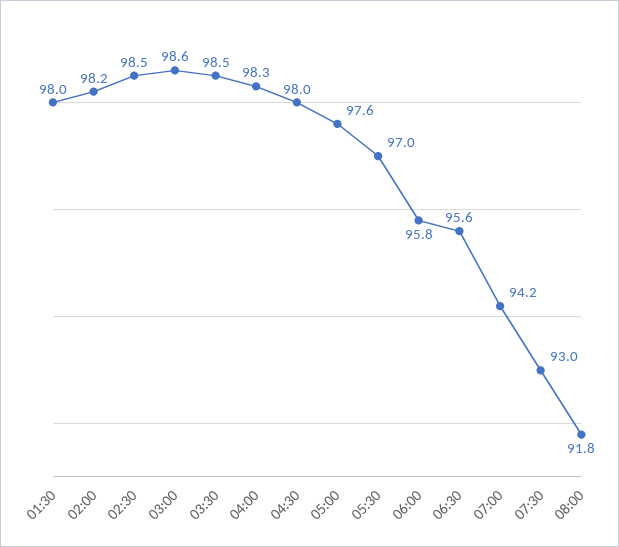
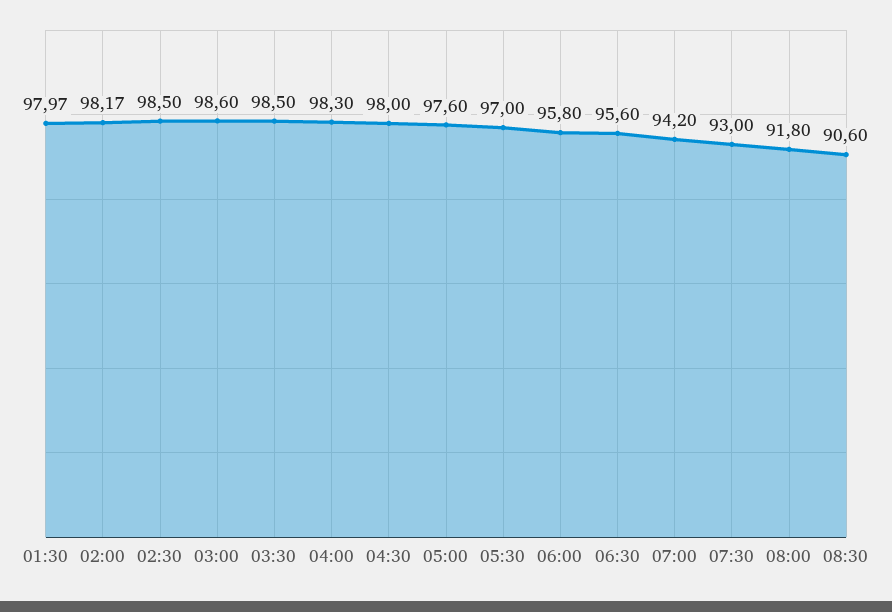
08:30: none -> 90.6

